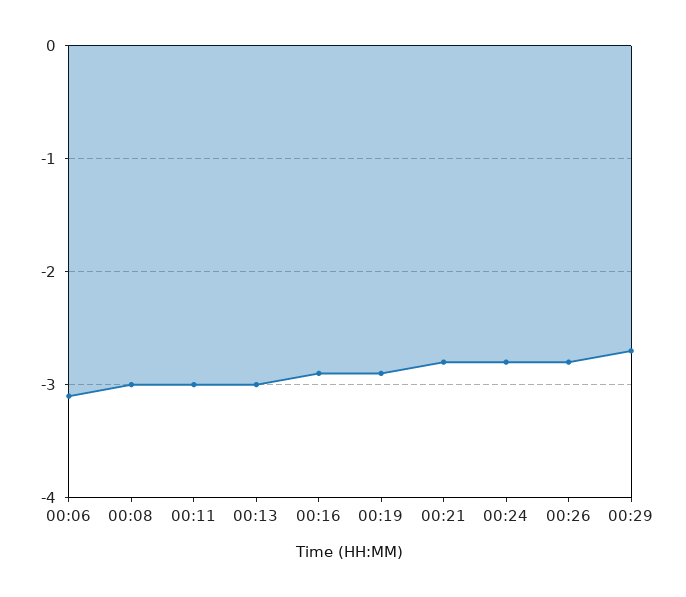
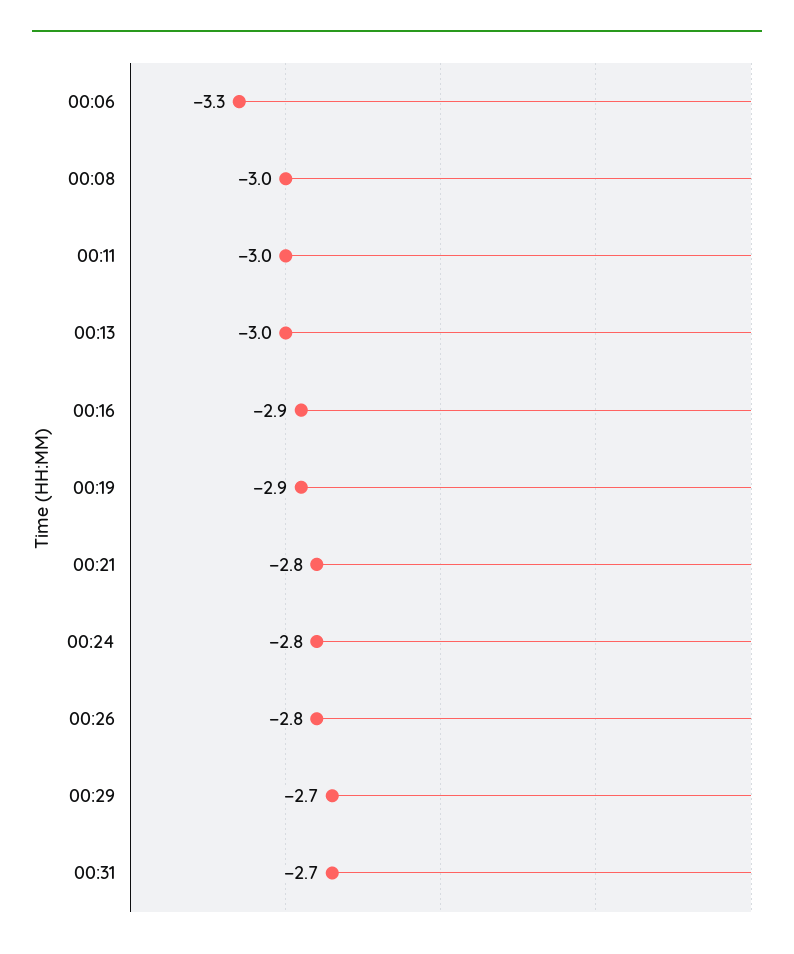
00:06: -3.1 -> -3.3
00:31: none -> -2.7

